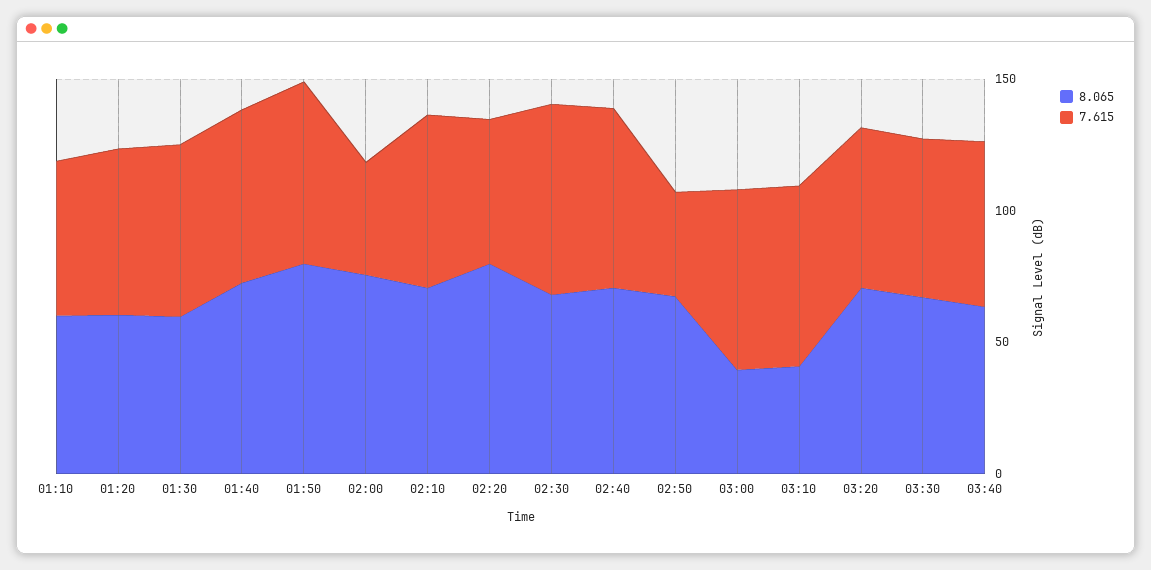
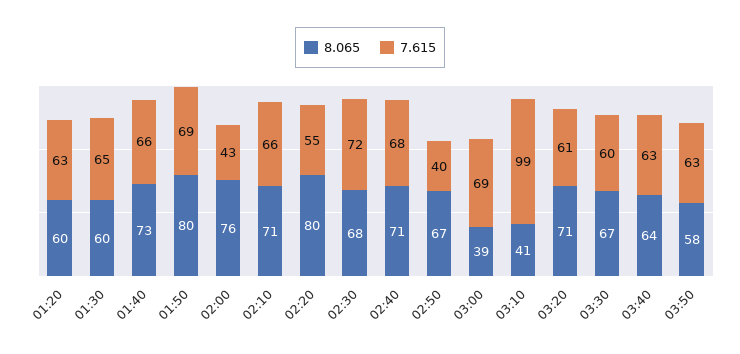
8.065, 01:10: 60 -> none
7.615, 01:10: 60 -> none
7.615, 03:10: 70 -> 99
8.065, 03:50: none -> 58
7.615, 03:50: none -> 63

